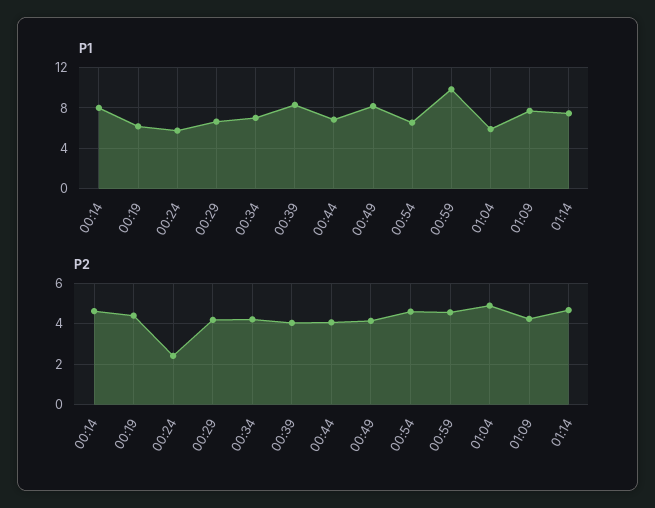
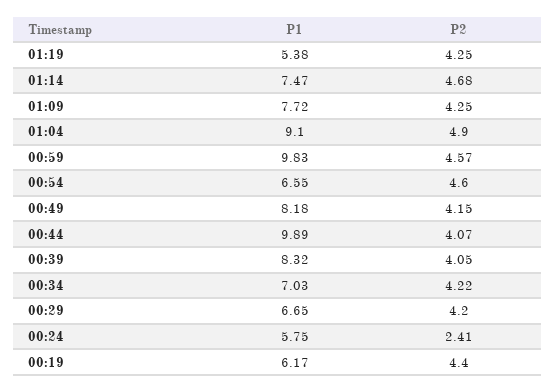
P1, 00:14: 8 -> none
P1, 00:44: 7 -> 9.89
P1, 01:04: 6 -> 9.1
P2, 00:14: 4.5 -> none
P1, 01:19: none -> 5.38
P2, 01:19: none -> 4.25

